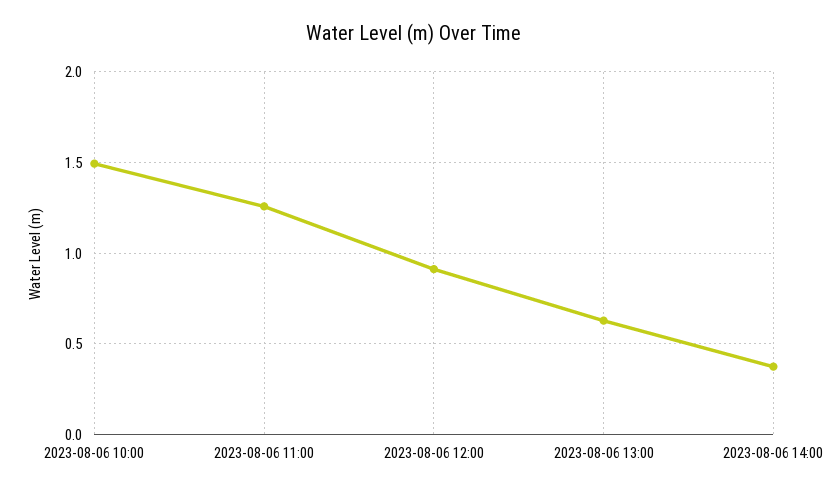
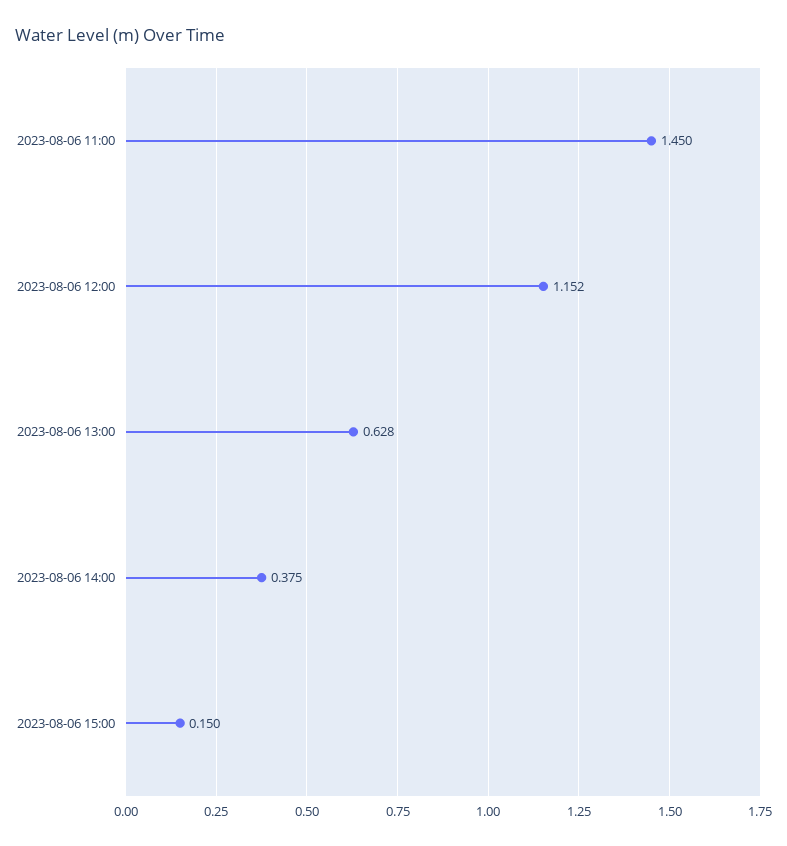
2023-08-06 10:00: 1.5 -> none
2023-08-06 11:00: 1.25 -> 1.45
2023-08-06 12:00: 0.9 -> 1.152
2023-08-06 15:00: none -> 0.15

